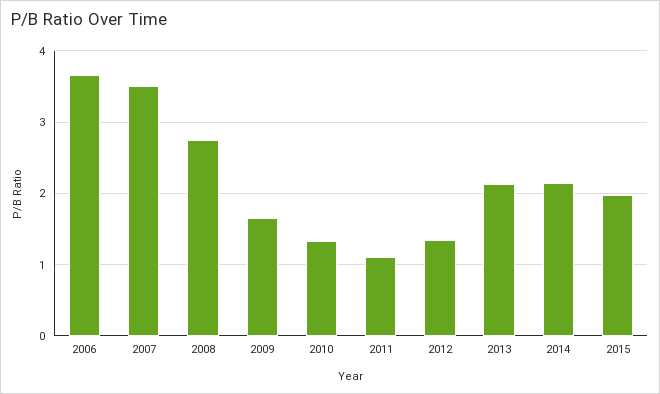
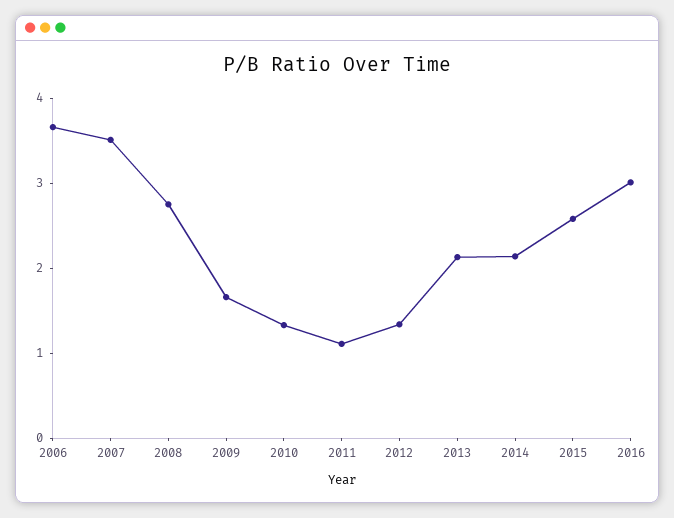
2015: 2 -> 2.6
2016: none -> 3

